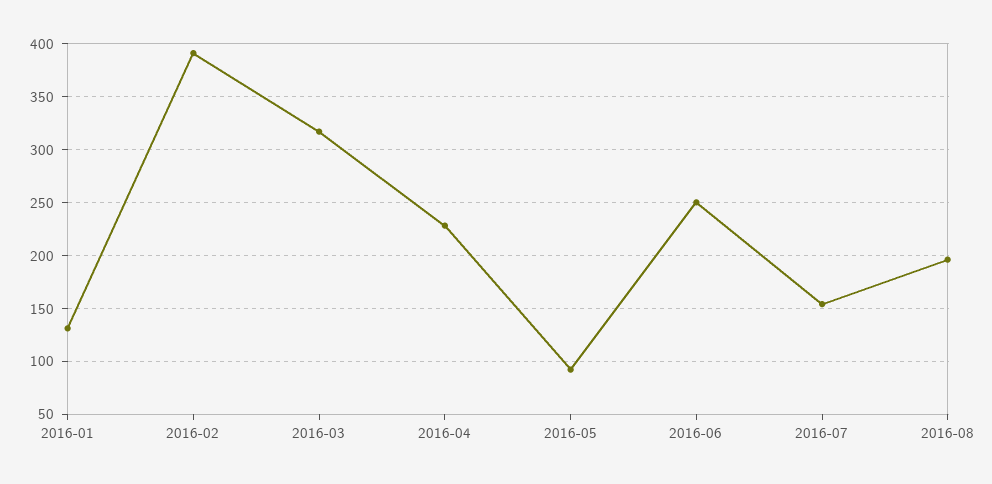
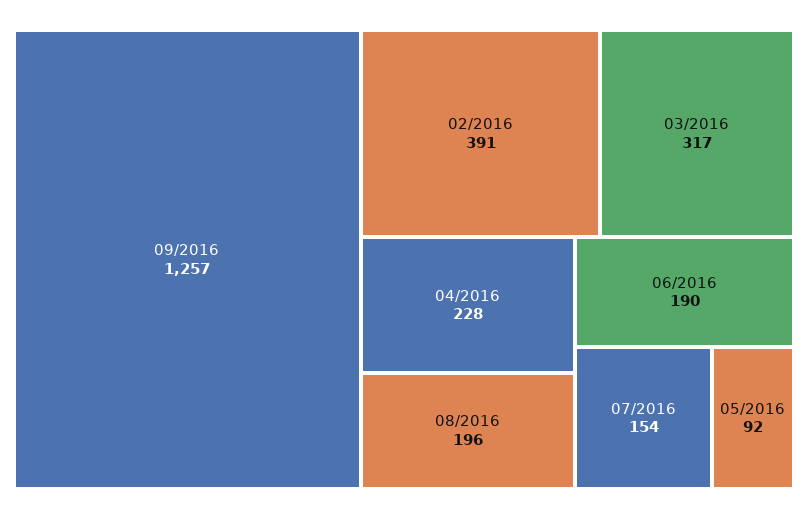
2016-01: 130 -> none
2016-06: 250 -> 190
09/2016: none -> 1257

